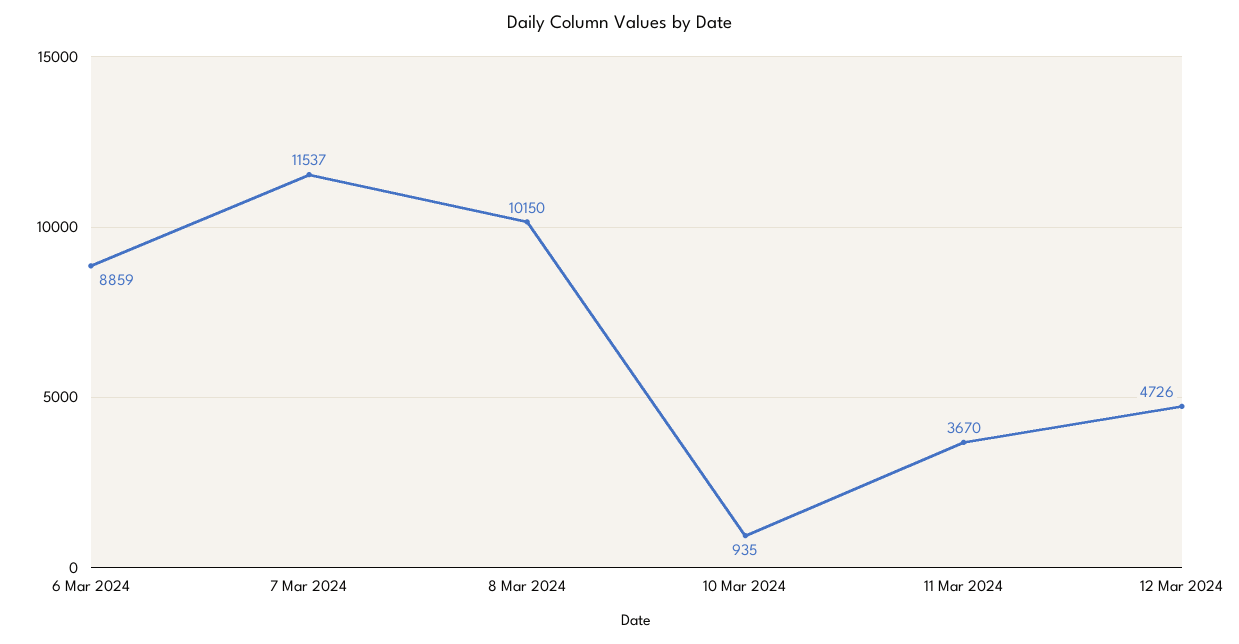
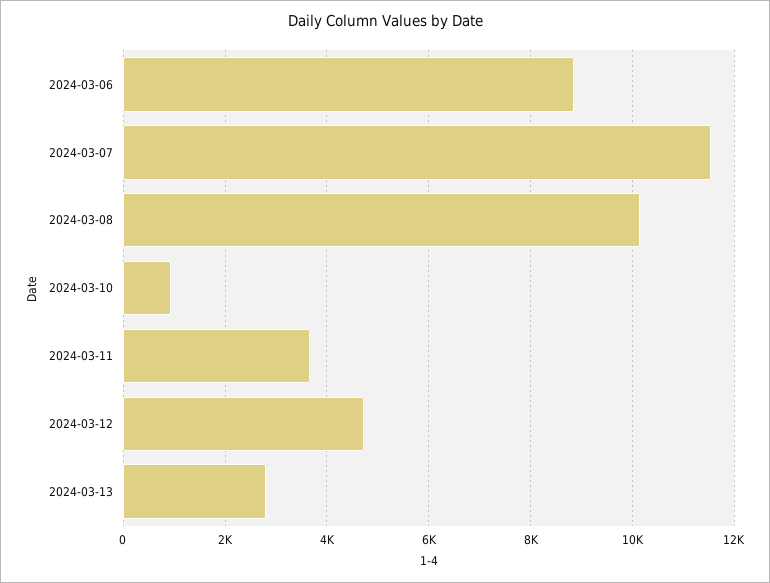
2024-03-13: none -> 2800

